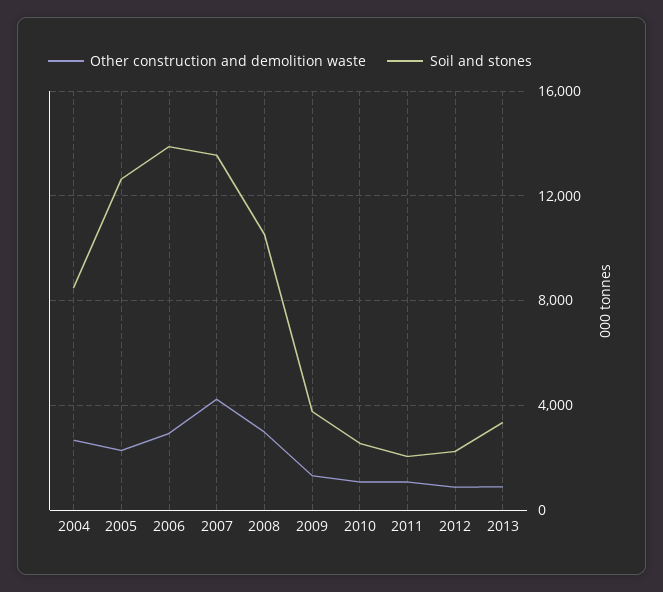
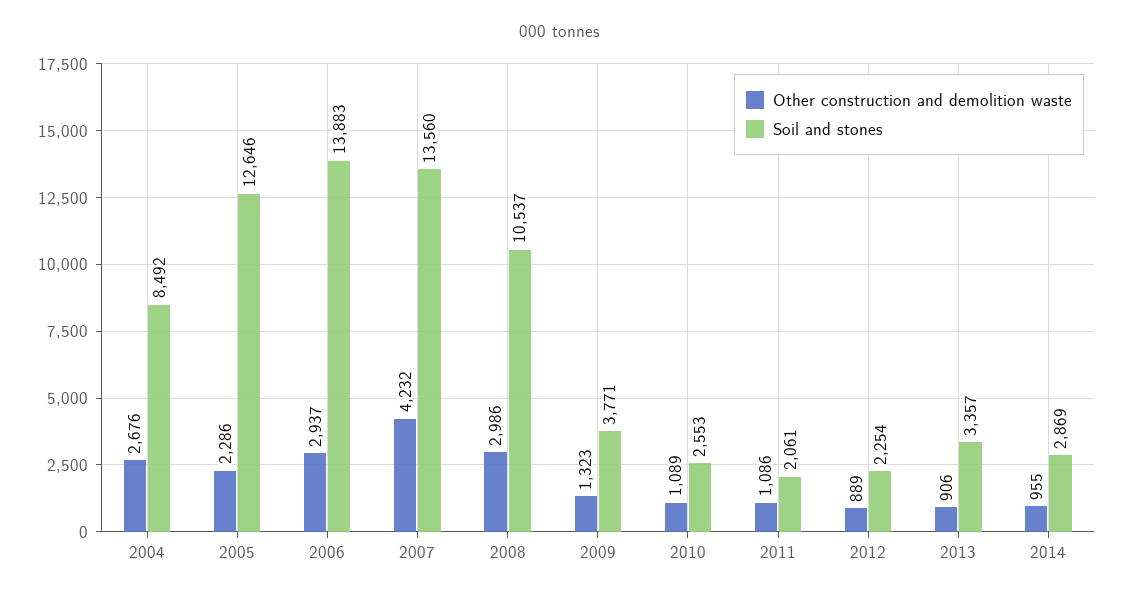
Other construction and demolition waste, 2014: none -> 955
Soil and stones, 2014: none -> 2869

